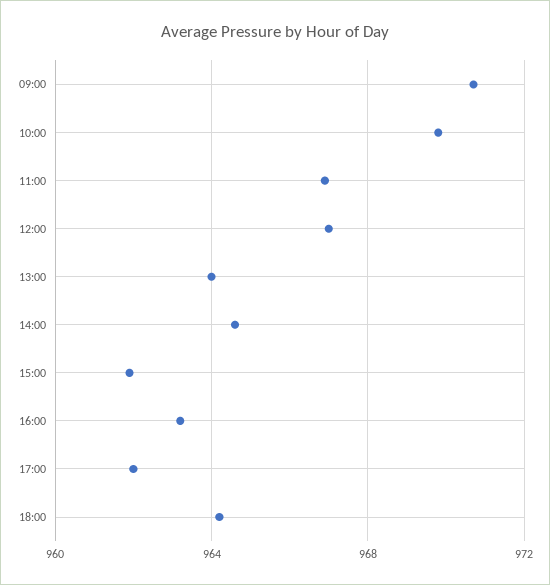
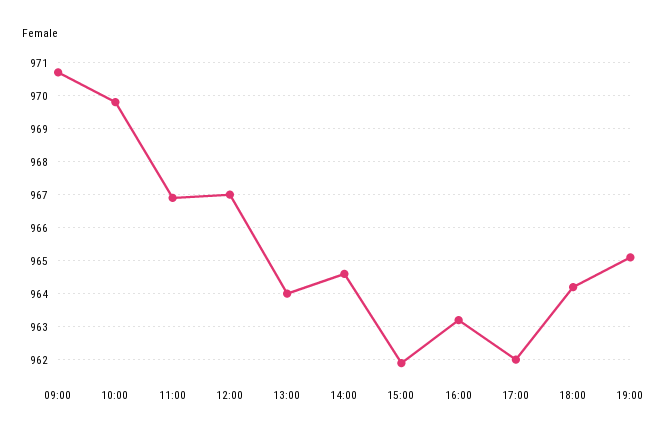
19:00: none -> 965

